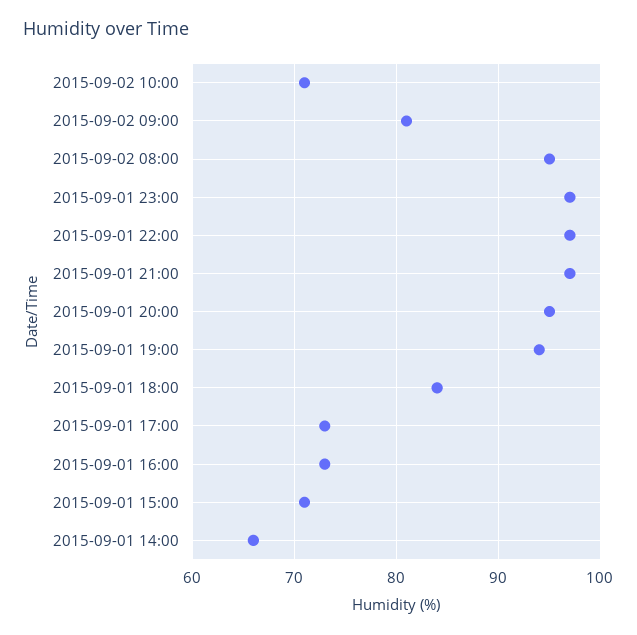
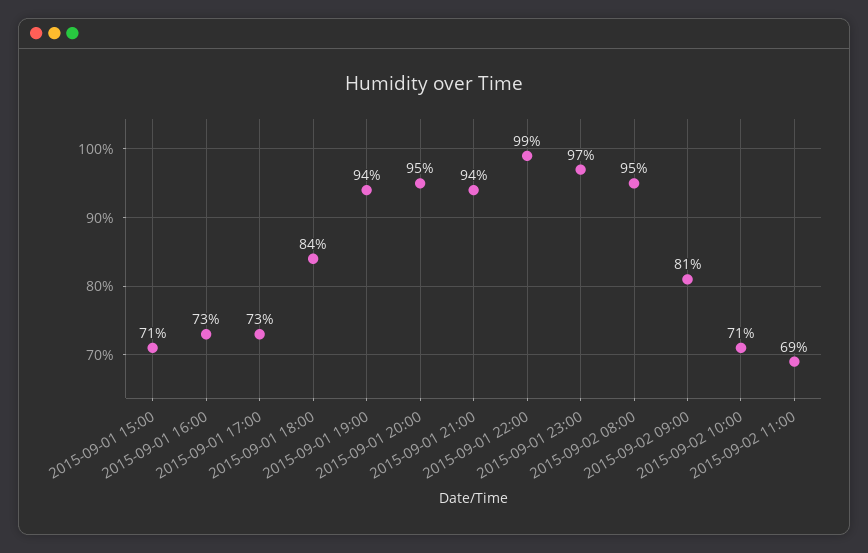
2015-09-01 22:00: 97 -> 99
2015-09-01 21:00: 97 -> 94
2015-09-01 14:00: 66 -> none
2015-09-02 11:00: none -> 69

